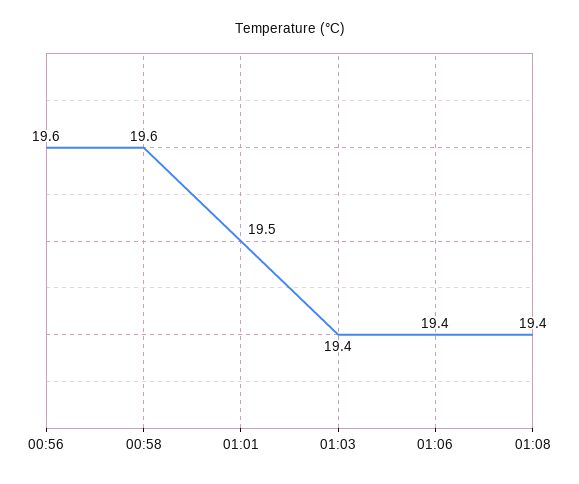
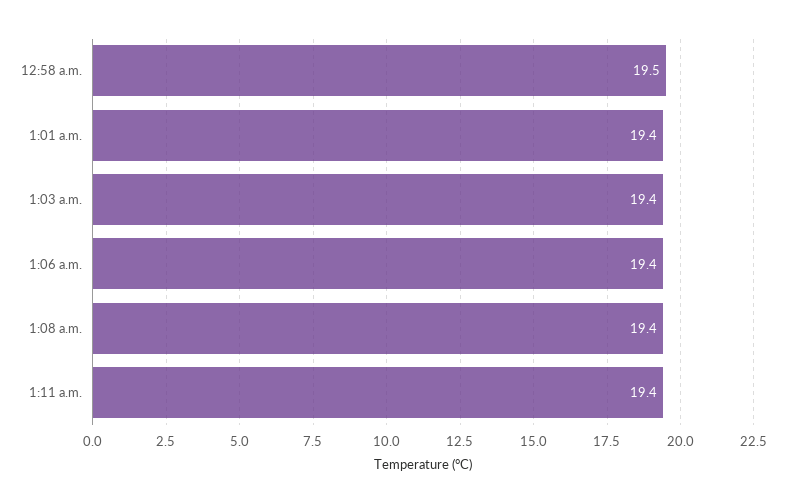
00:56: 19.6 -> none
00:58: 19.6 -> 19.5
01:01: 19.5 -> 19.4
1:11 a.m.: none -> 19.4

